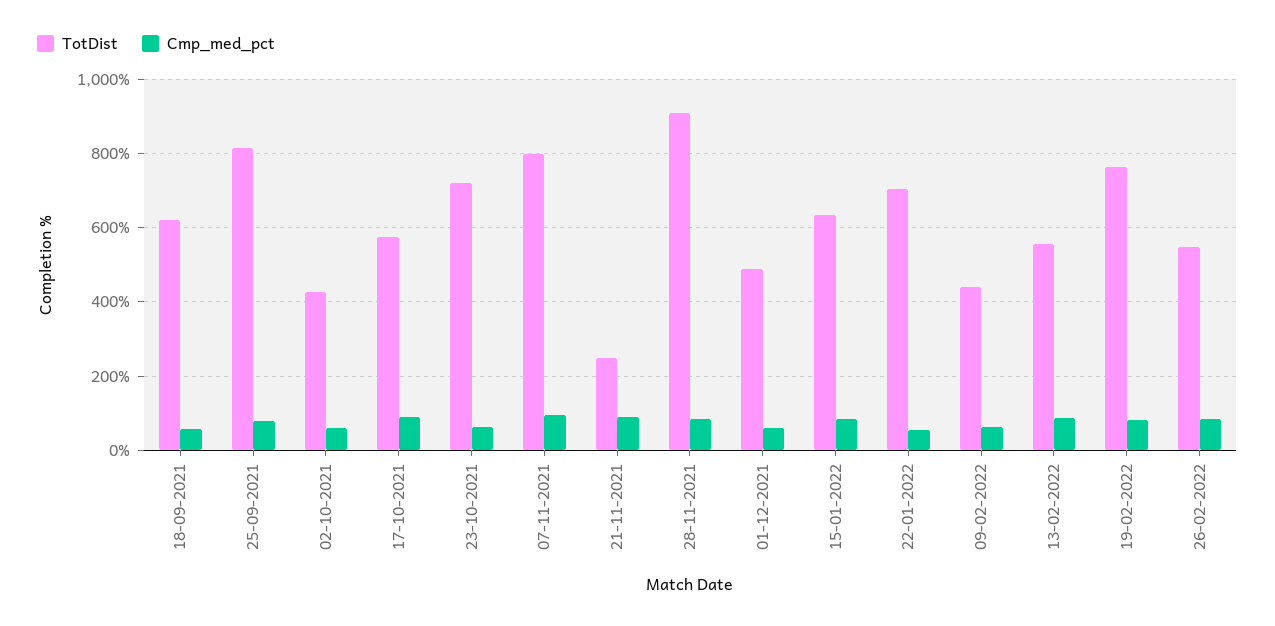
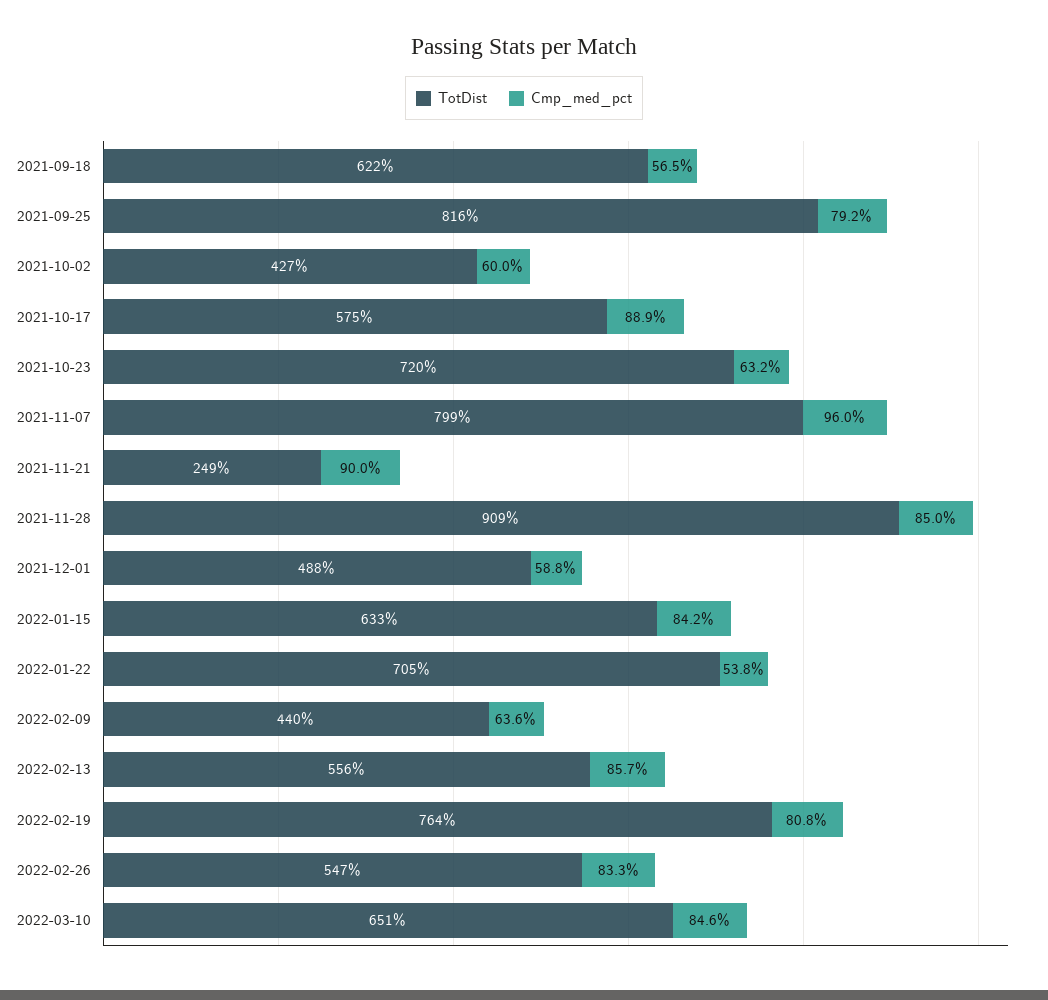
TotDist, 2022-03-10: none -> 651
Cmp_med_pct, 2022-03-10: none -> 84.6

